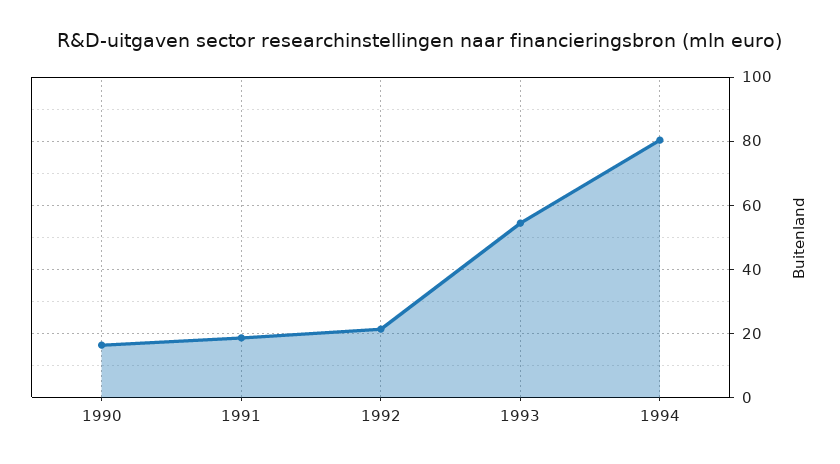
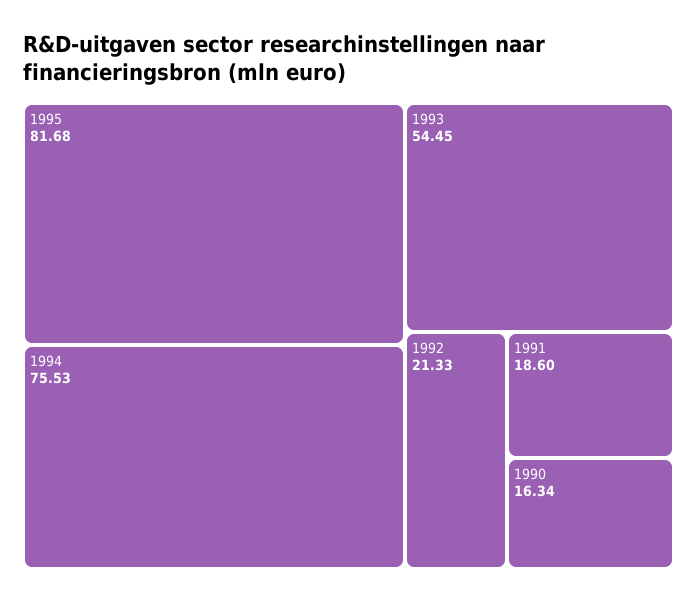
1994: 80 -> 75.53
1995: none -> 81.68

